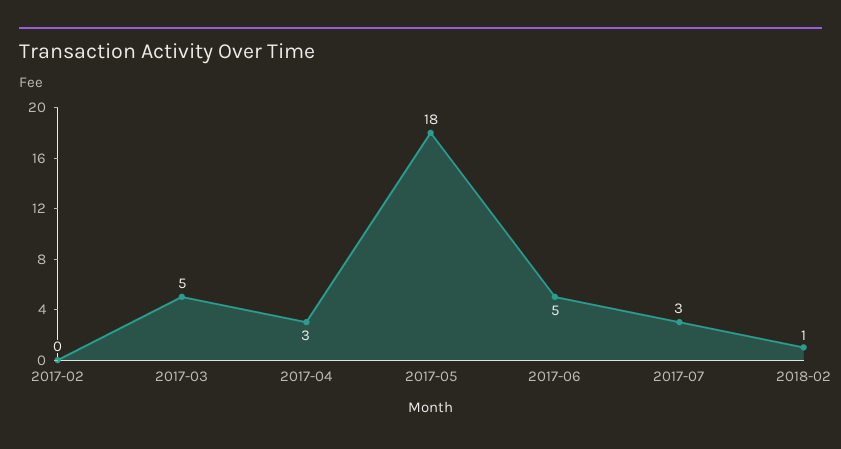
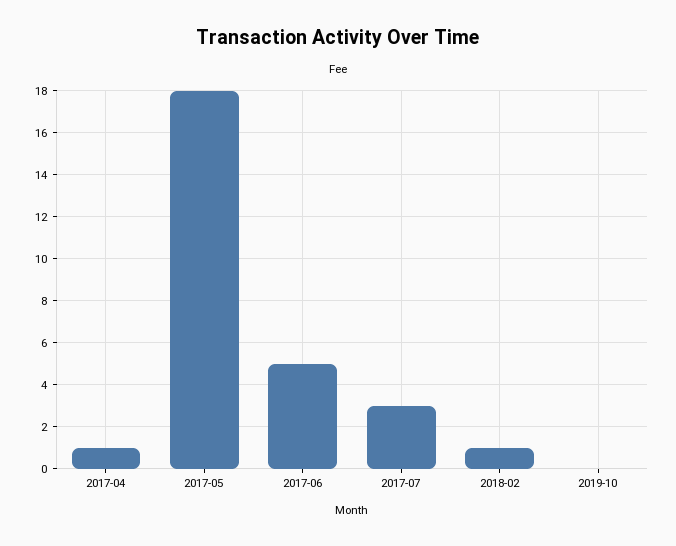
2017-02: 0 -> none
2017-03: 5 -> none
2017-04: 3 -> 1
2019-10: none -> 0

